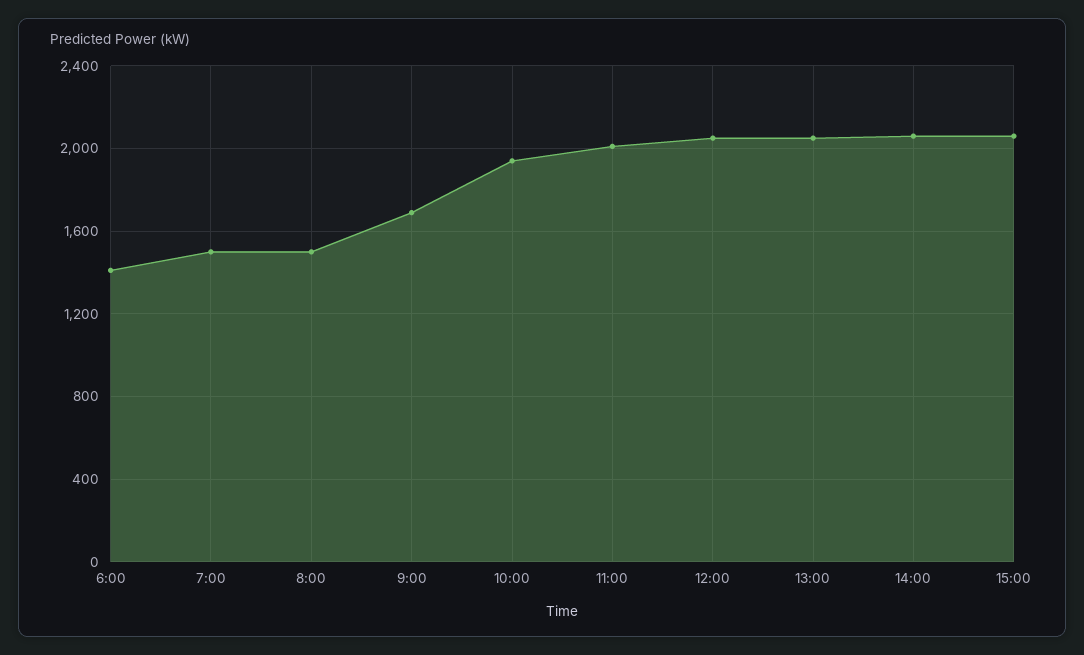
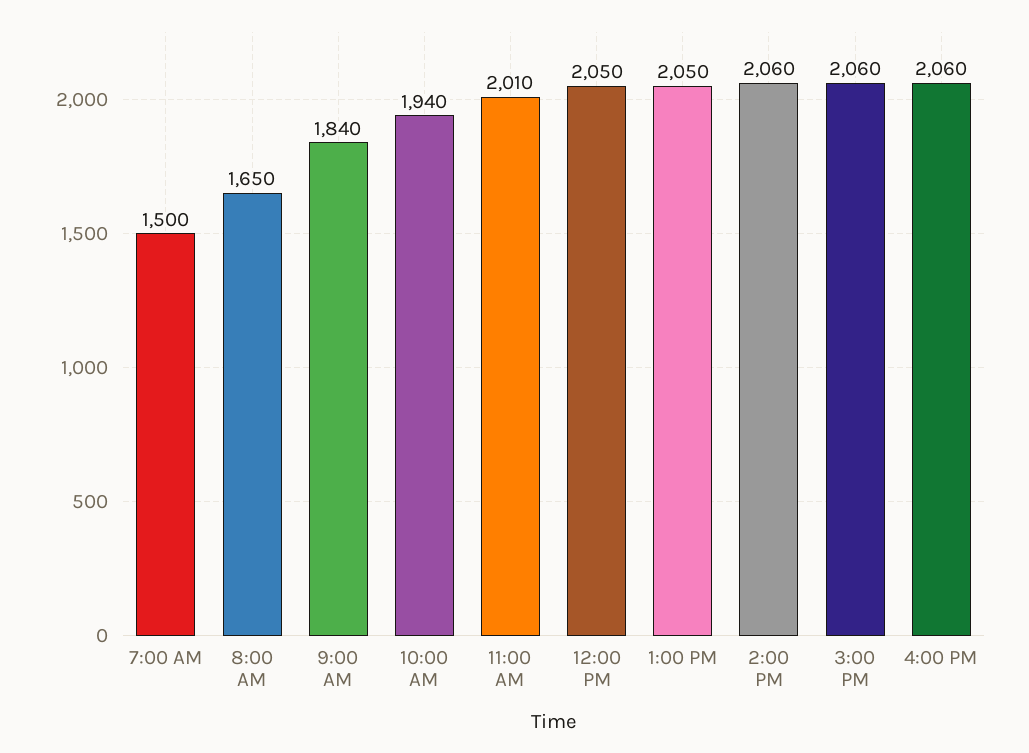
6:00: 1400 -> none
8:00: 1500 -> 1650
9:00: 1700 -> 1840
4:00 PM: none -> 2060

